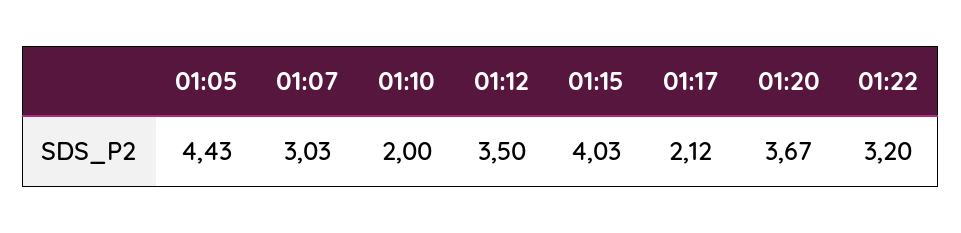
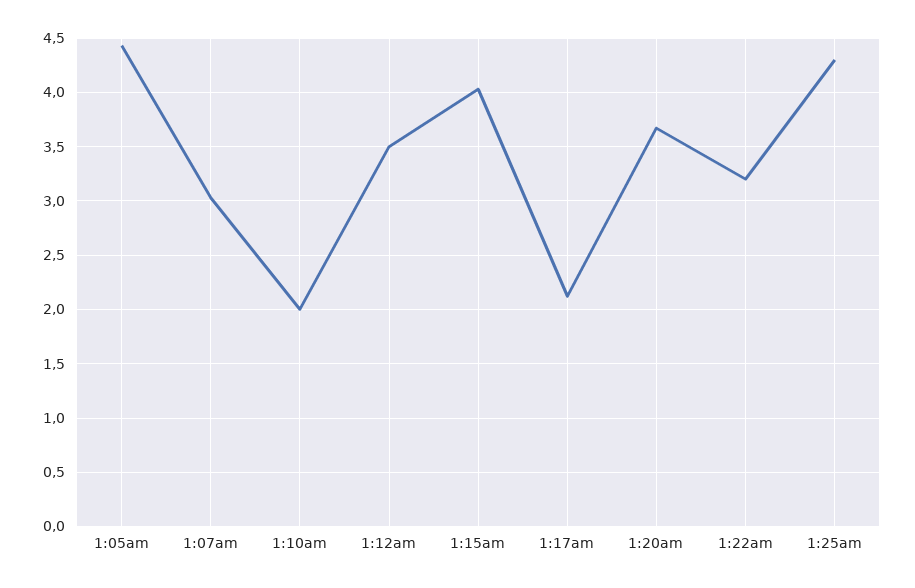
1:25am: none -> 4.3

